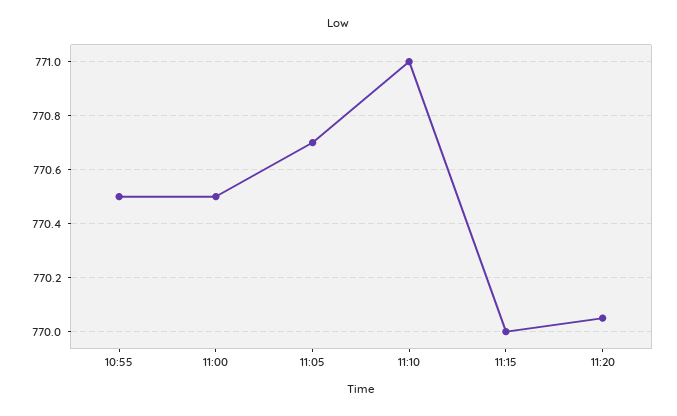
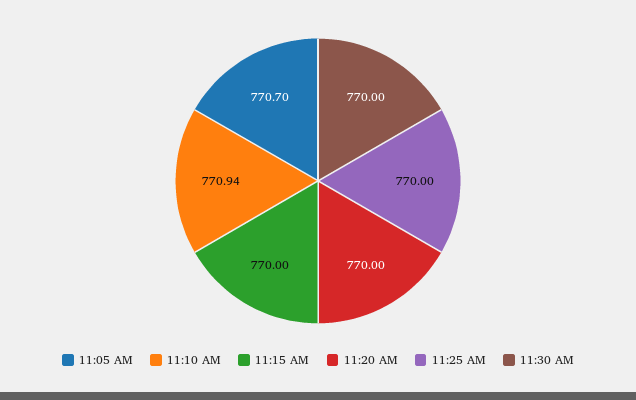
10:55: 770.5 -> none
11:00: 770.5 -> none
11:10: 771 -> 770.94
11:20: 770.05 -> 770
11:25 AM: none -> 770
11:30 AM: none -> 770

